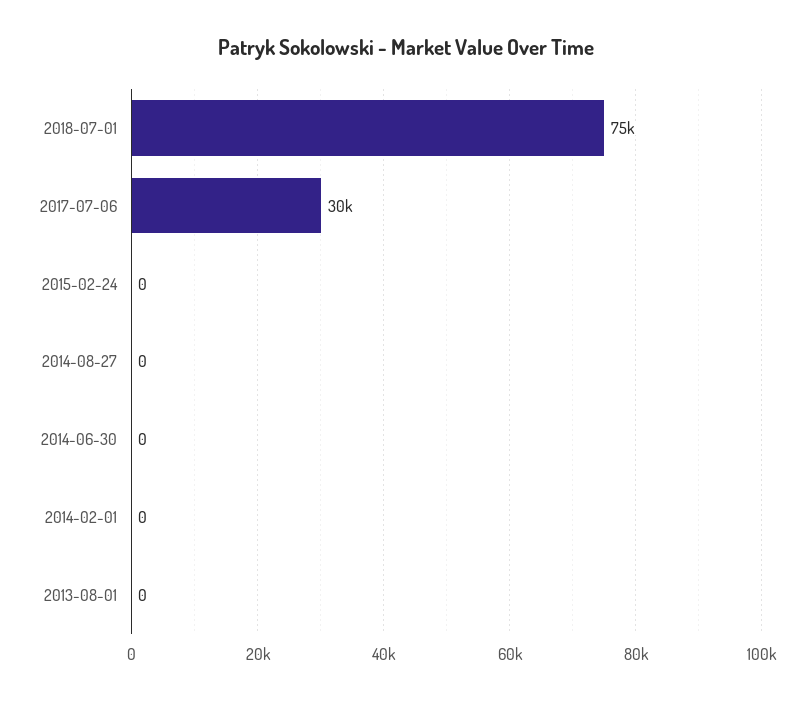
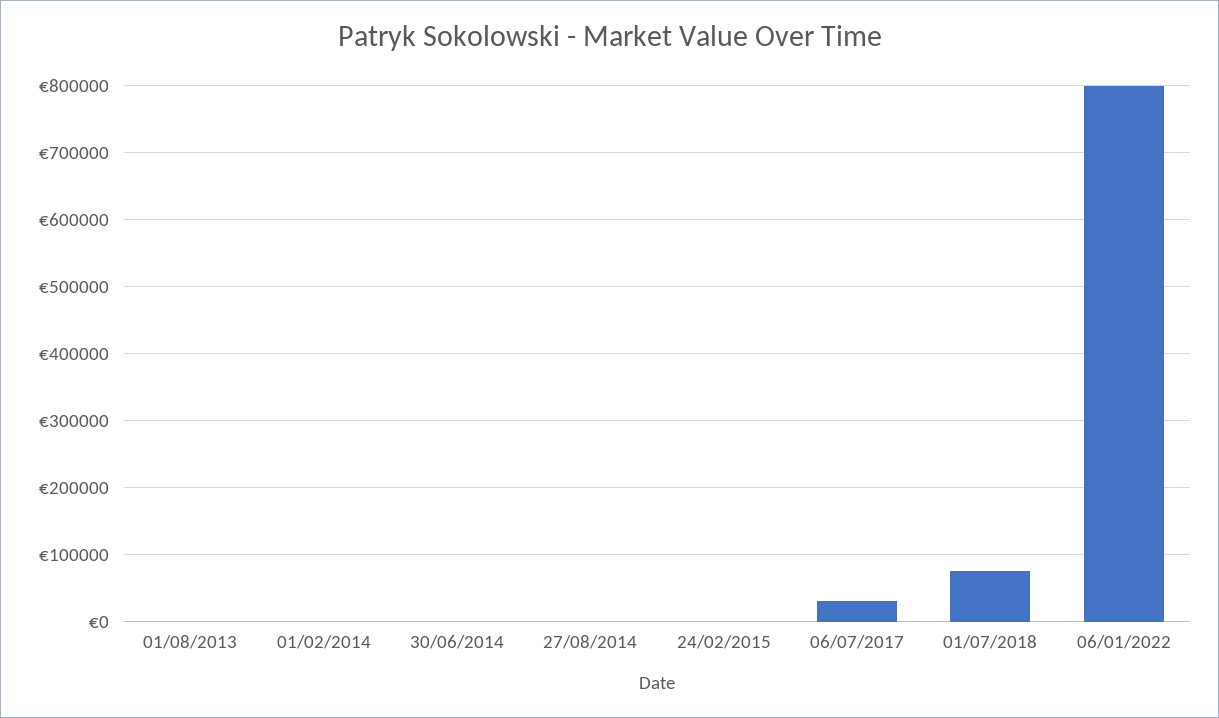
06/01/2022: none -> 800000

